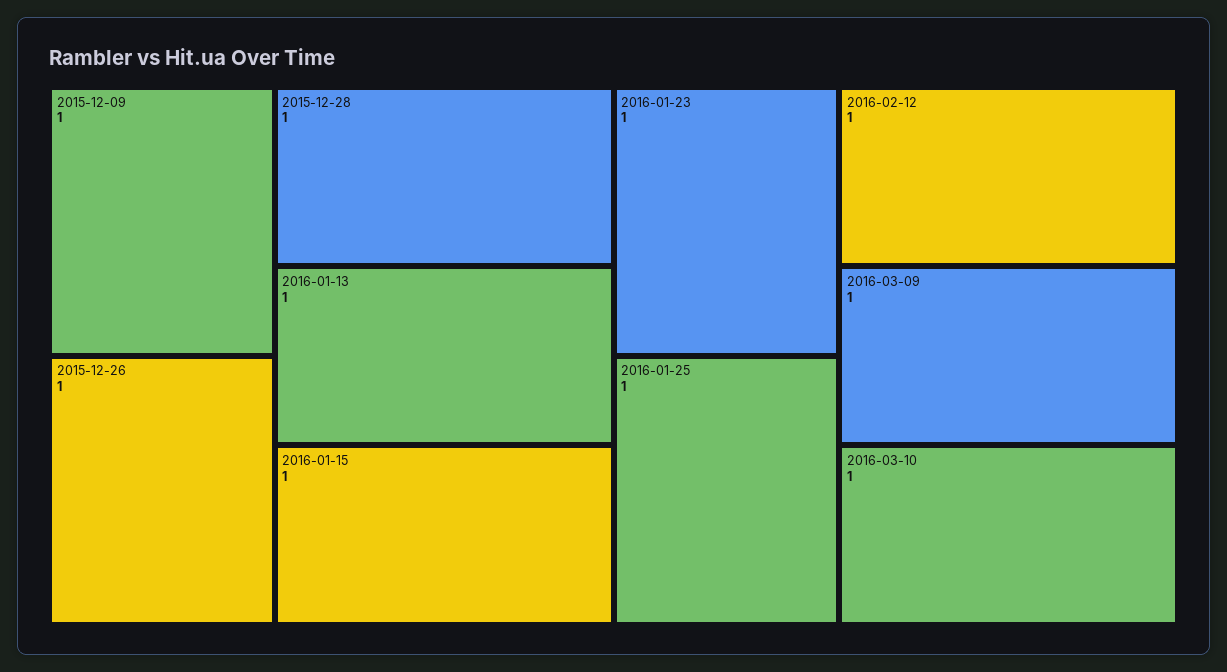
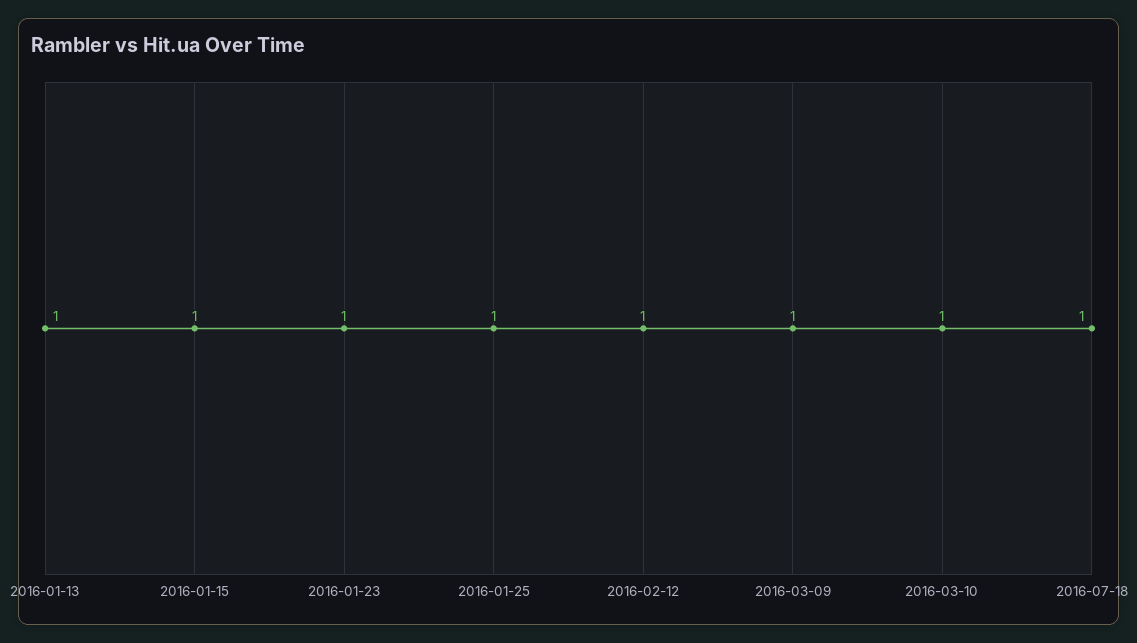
2015-12-09: 1 -> none
2015-12-26: 1 -> none
2015-12-28: 1 -> none
2016-07-18: none -> 1

